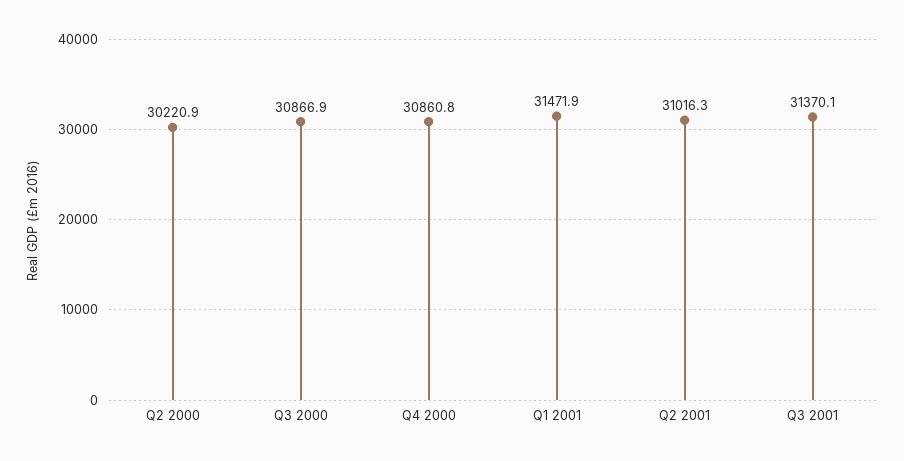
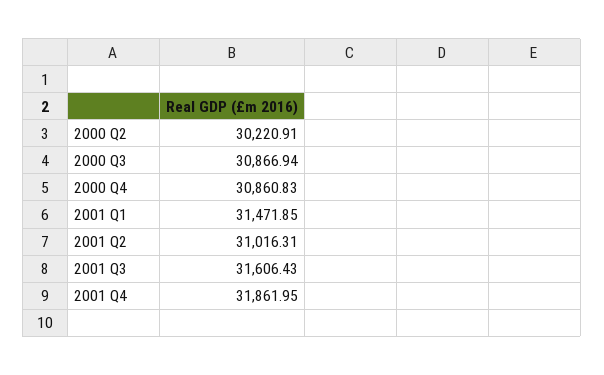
Q3 2001: 31370.1 -> 31606.43
2001 Q4: none -> 31861.95

